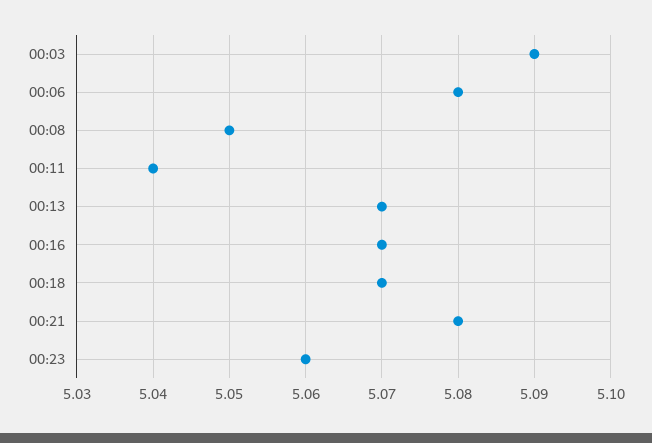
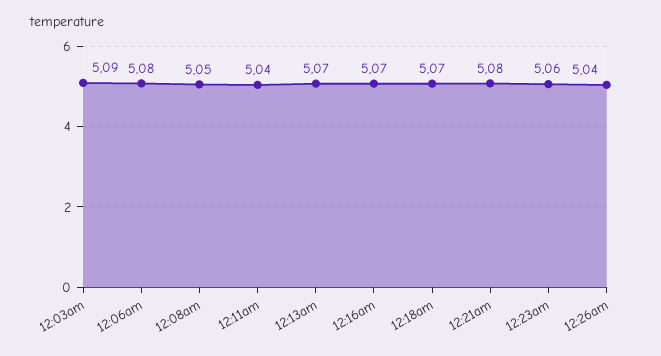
12:26am: none -> 5.04

